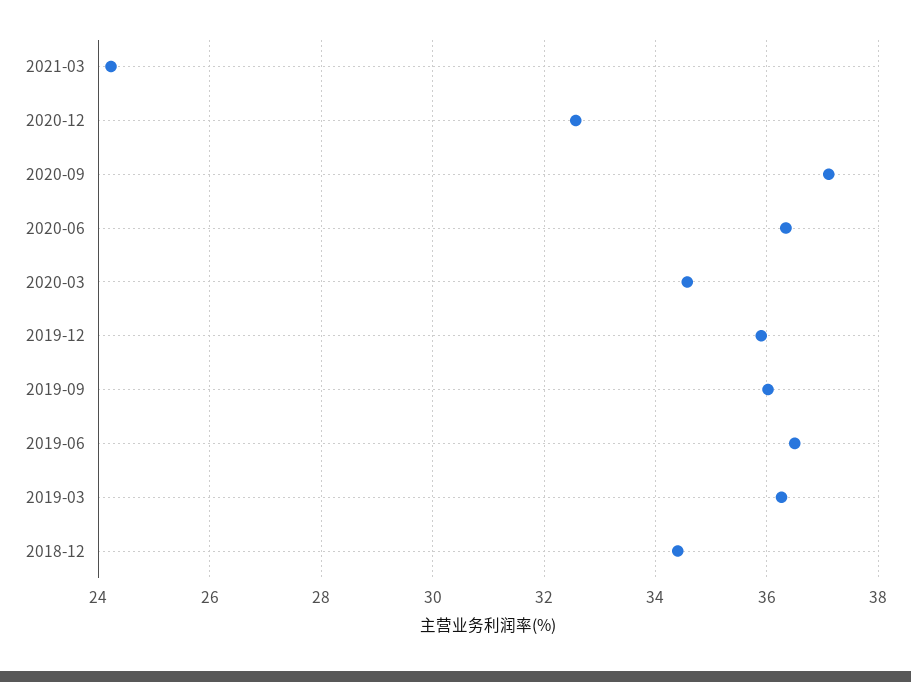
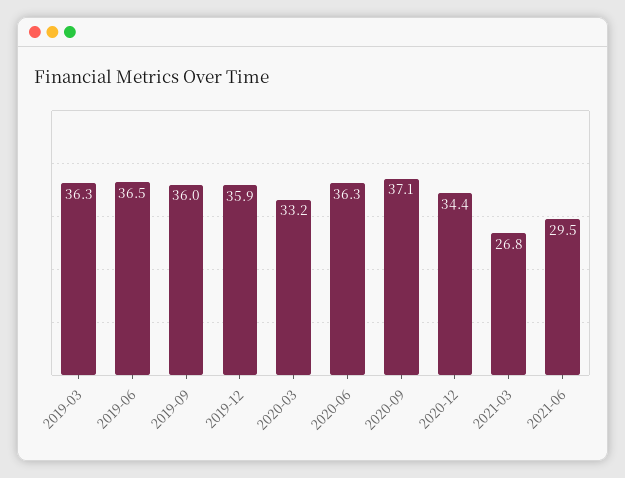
2021-03: 24.2 -> 26.8
2020-12: 32.6 -> 34.4
2020-03: 34.6 -> 33.2
2018-12: 34.4 -> none
2021-06: none -> 29.5

